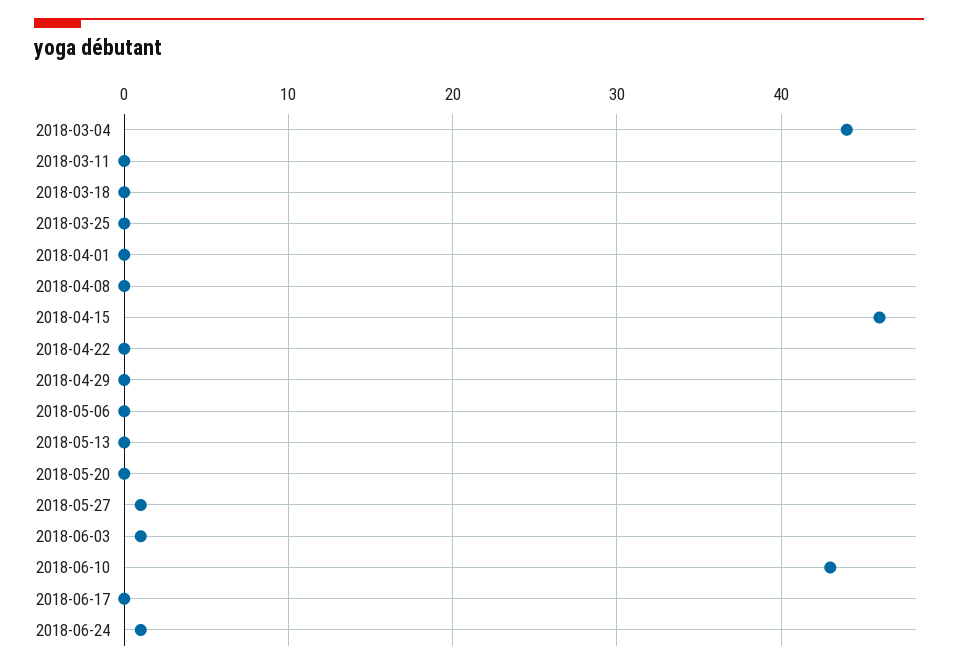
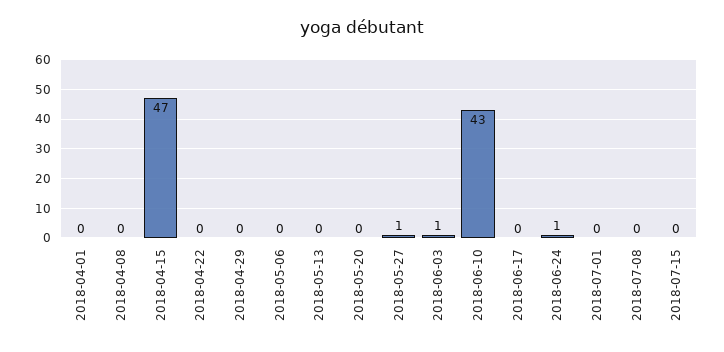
2018-03-04: 44 -> none
2018-03-11: 0 -> none
2018-03-18: 0 -> none
2018-03-25: 0 -> none
2018-04-15: 46 -> 47
2018-07-01: none -> 0
2018-07-08: none -> 0
2018-07-15: none -> 0

